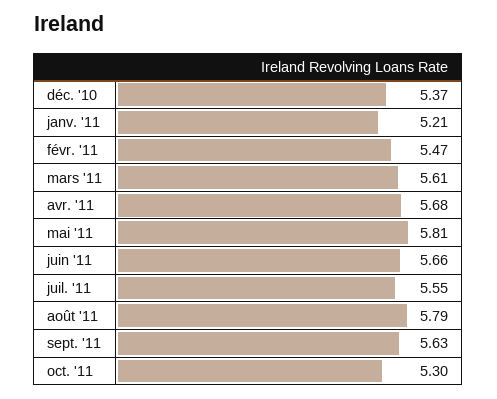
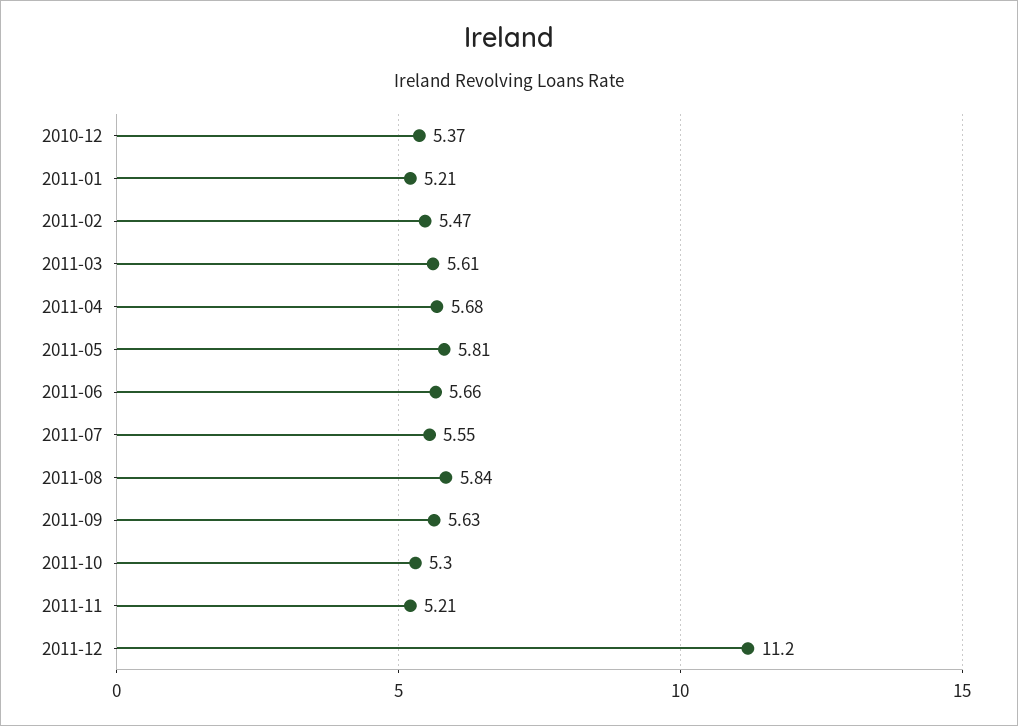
août '11: 5.79 -> 5.84
2011-11: none -> 5.21
2011-12: none -> 11.2

